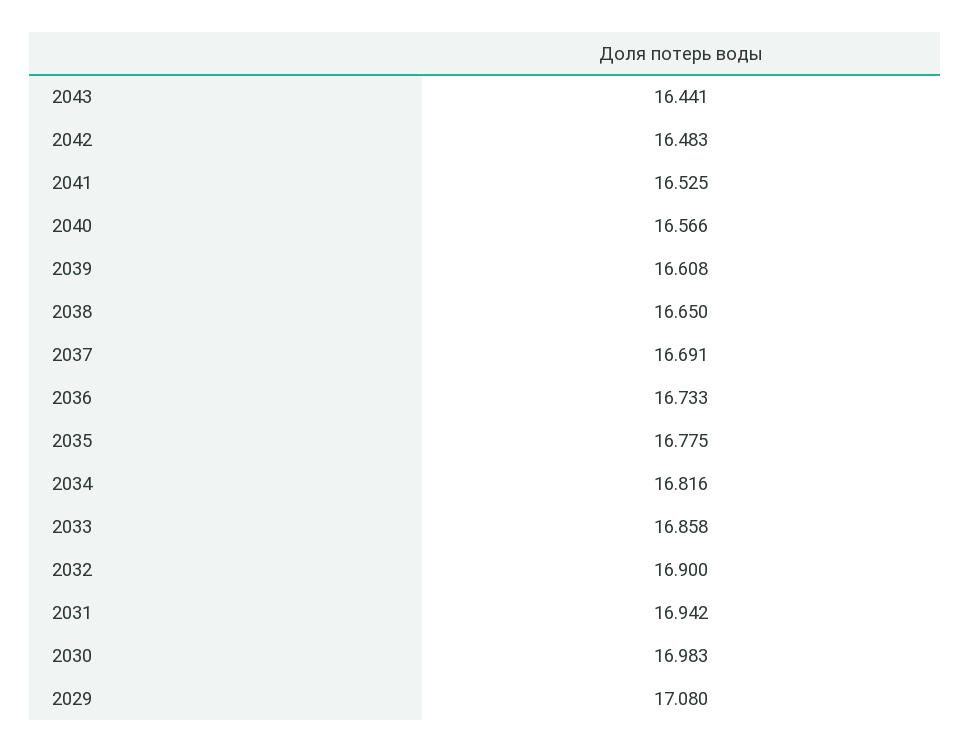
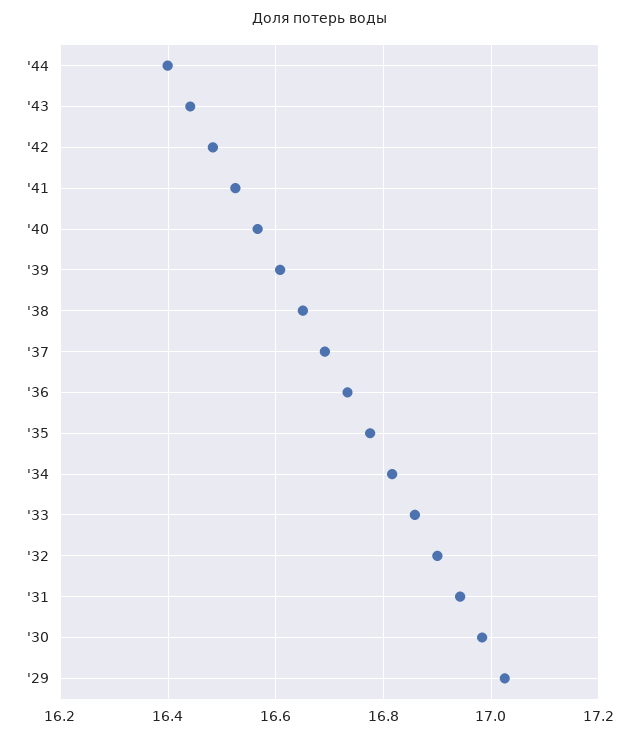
2029: 17.08 -> 17.02
'44: none -> 16.4

